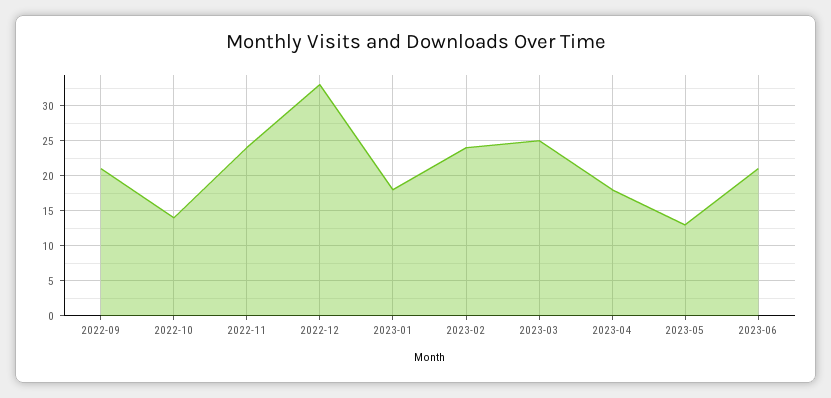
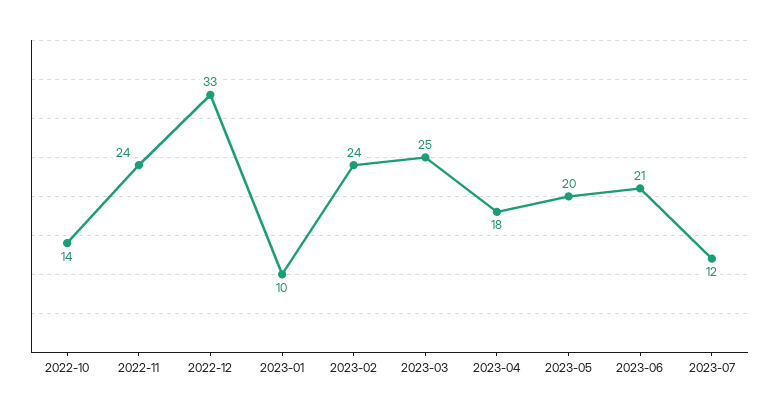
2022-09: 21 -> none
2023-01: 18 -> 10
2023-05: 13 -> 20
2023-07: none -> 12

